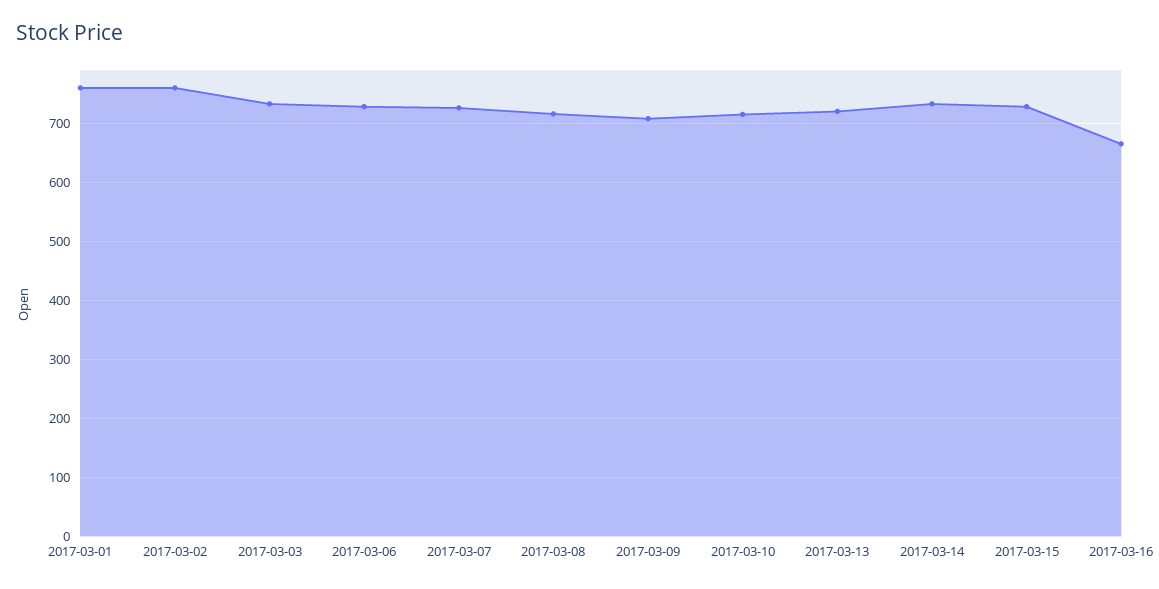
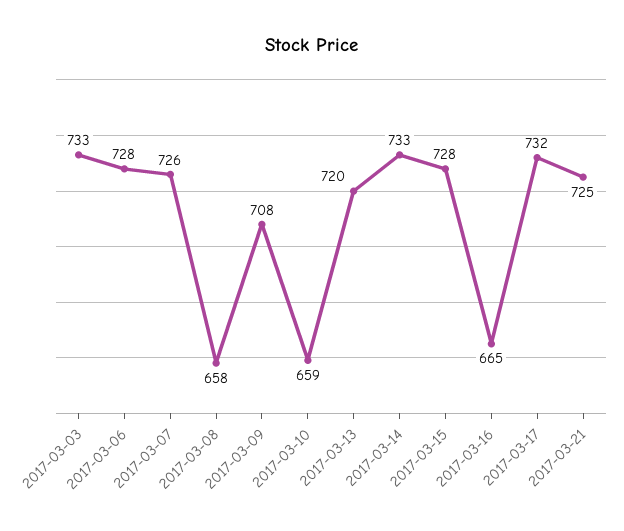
2017-03-01: 760 -> none
2017-03-02: 760 -> none
2017-03-08: 720 -> 658
2017-03-10: 720 -> 659
2017-03-17: none -> 732
2017-03-21: none -> 725

